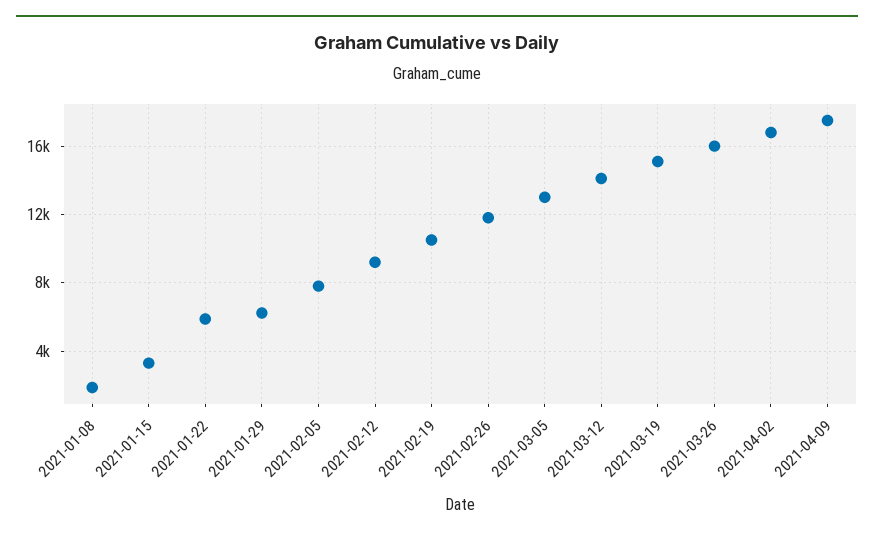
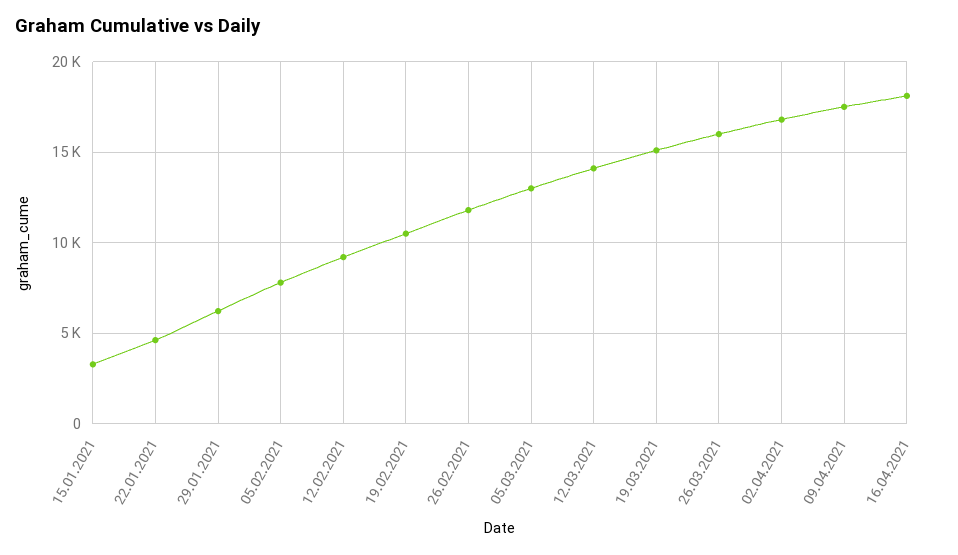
2021-01-08: 2000 -> none
2021-01-22: 6000 -> 4500
16.04.2021: none -> 18000

